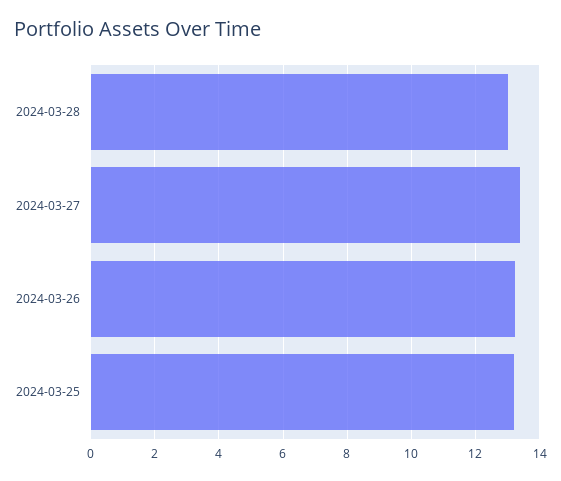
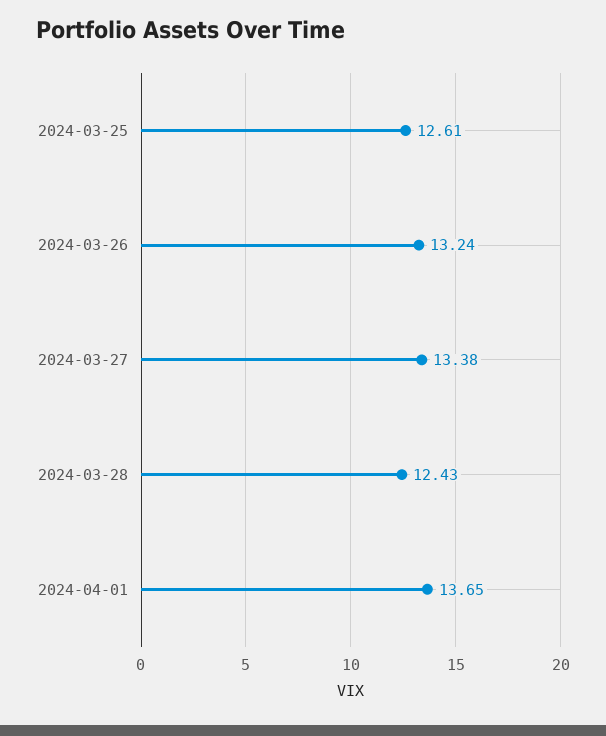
2024-03-28: 13 -> 12.43
2024-03-25: 13.2 -> 12.61
2024-04-01: none -> 13.65

